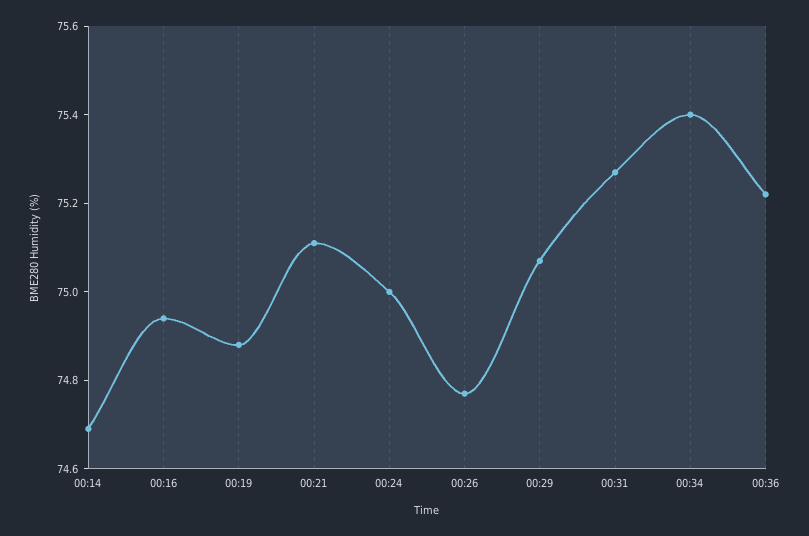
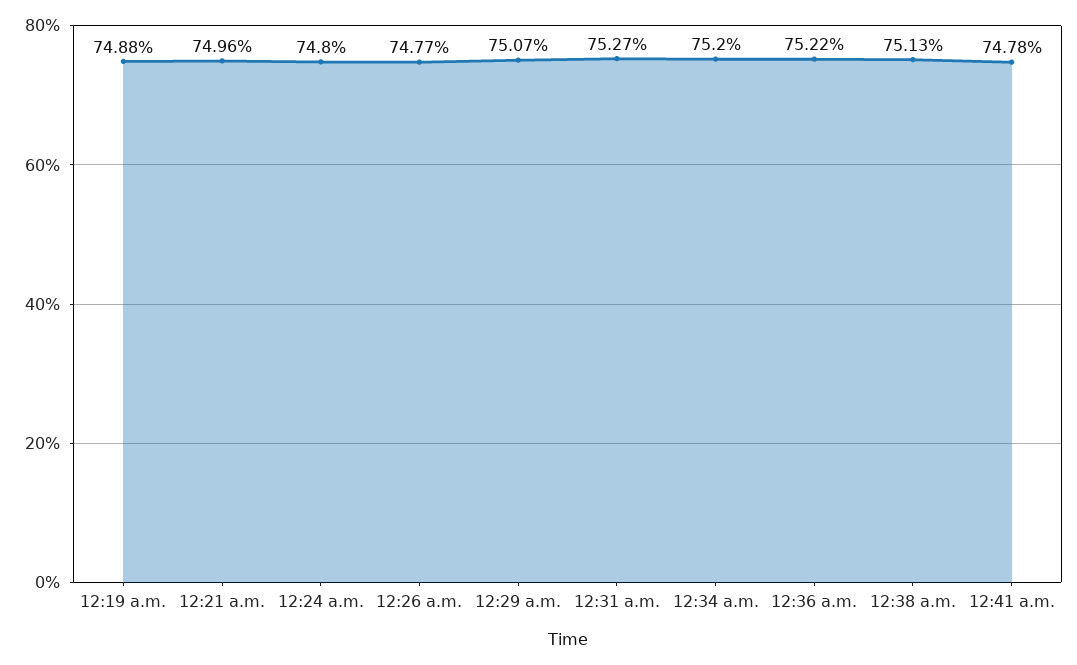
00:14: 74.7 -> none
00:16: 74.95 -> none
00:21: 75.1 -> 74.96
00:24: 75 -> 74.8
00:34: 75.4 -> 75.2
12:38 a.m.: none -> 75.13
12:41 a.m.: none -> 74.78

